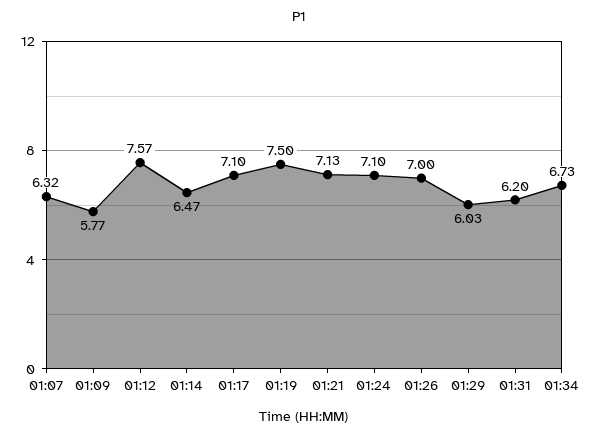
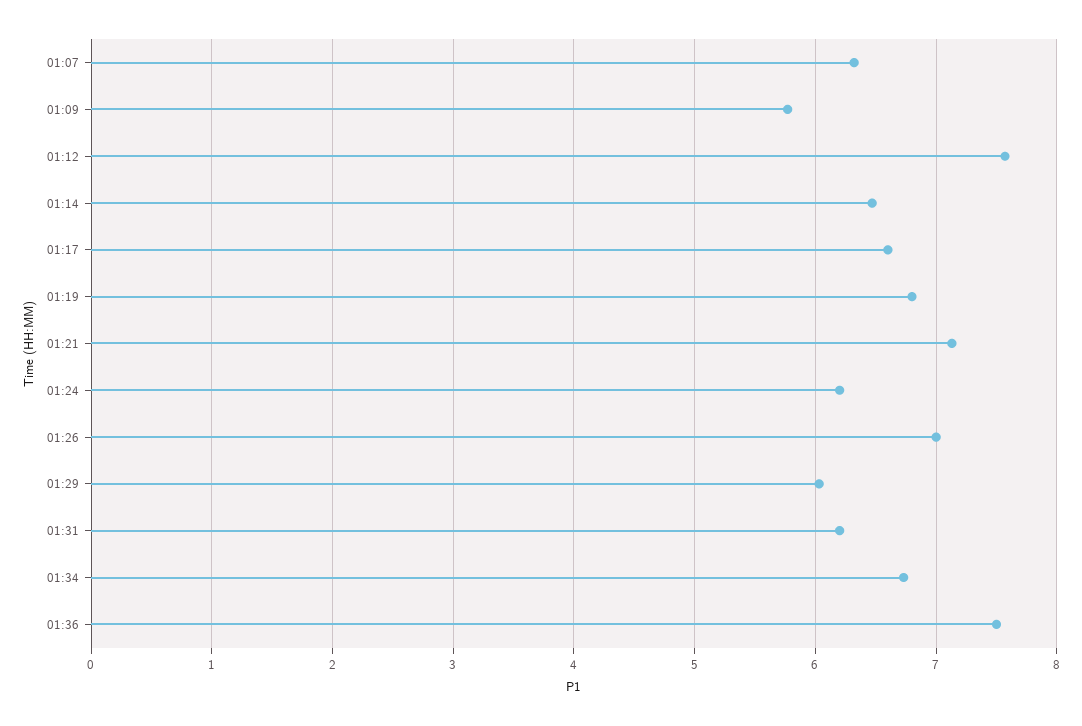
01:17: 7.1 -> 6.6
01:19: 7.5 -> 6.8
01:24: 7.1 -> 6.2
01:36: none -> 7.5

